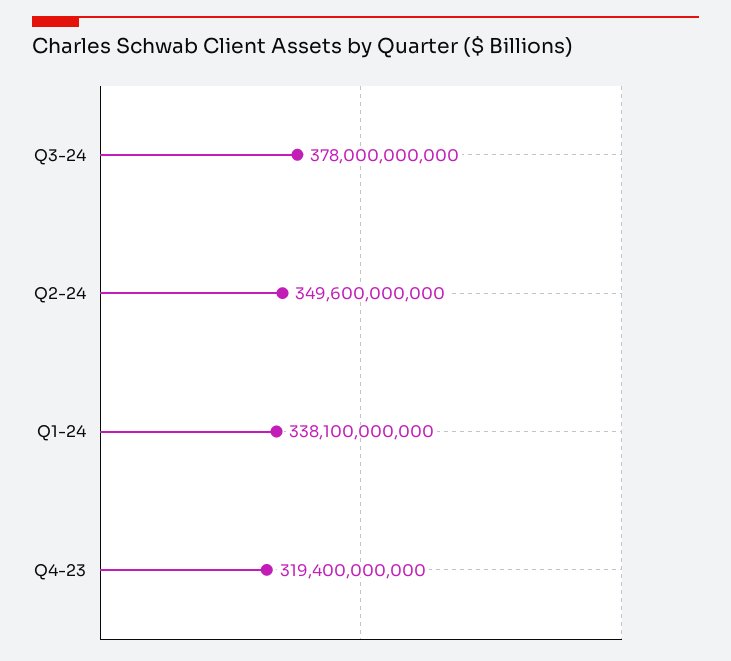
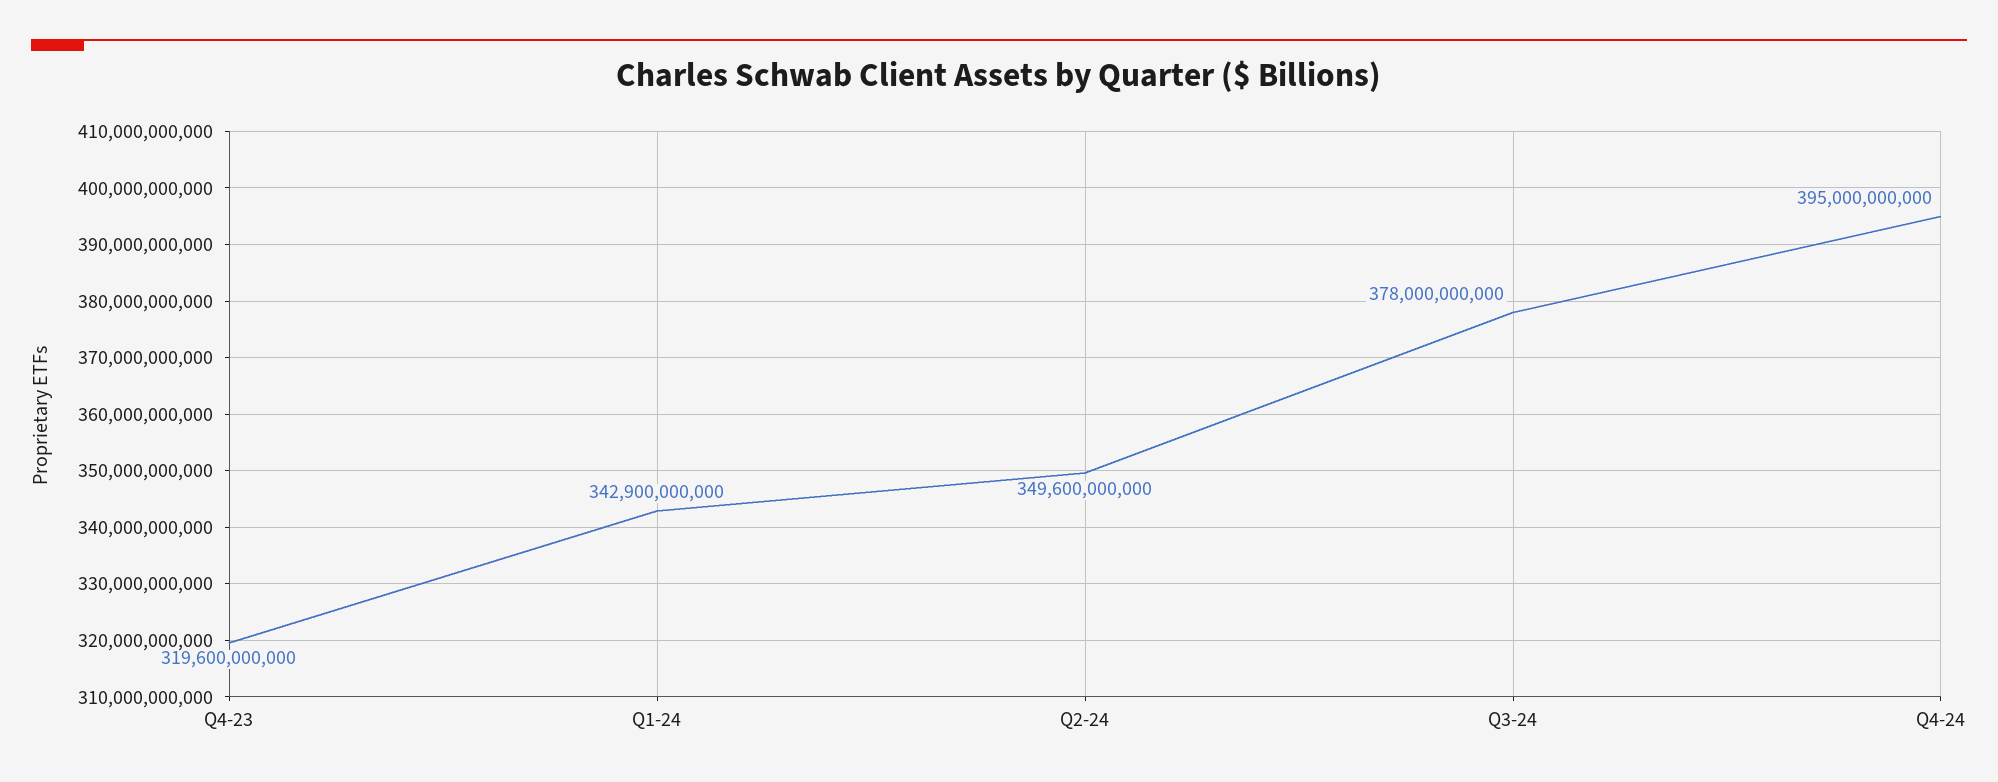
Q1-24: 338100000000 -> 342900000000
Q4-23: 319400000000 -> 319600000000
Q4-24: none -> 395000000000

